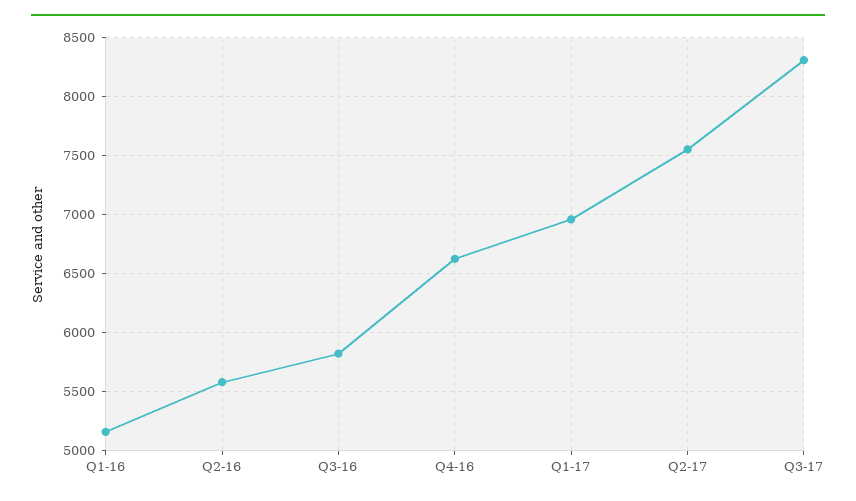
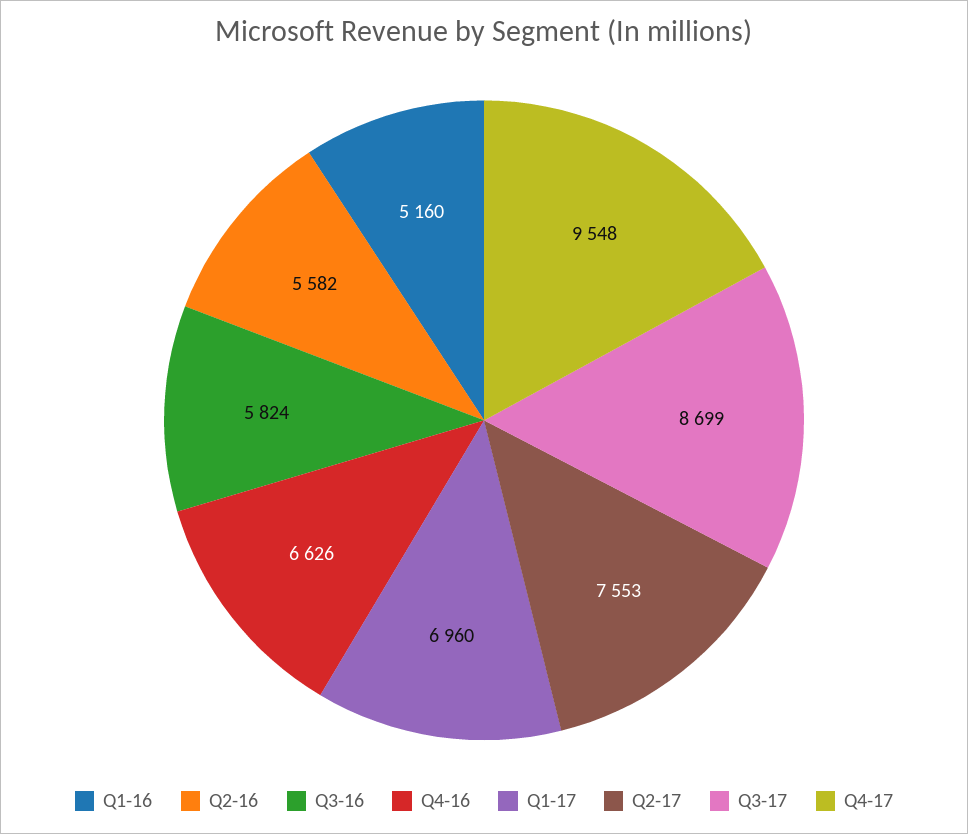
Q3-17: 8300 -> 8699
Q4-17: none -> 9548

